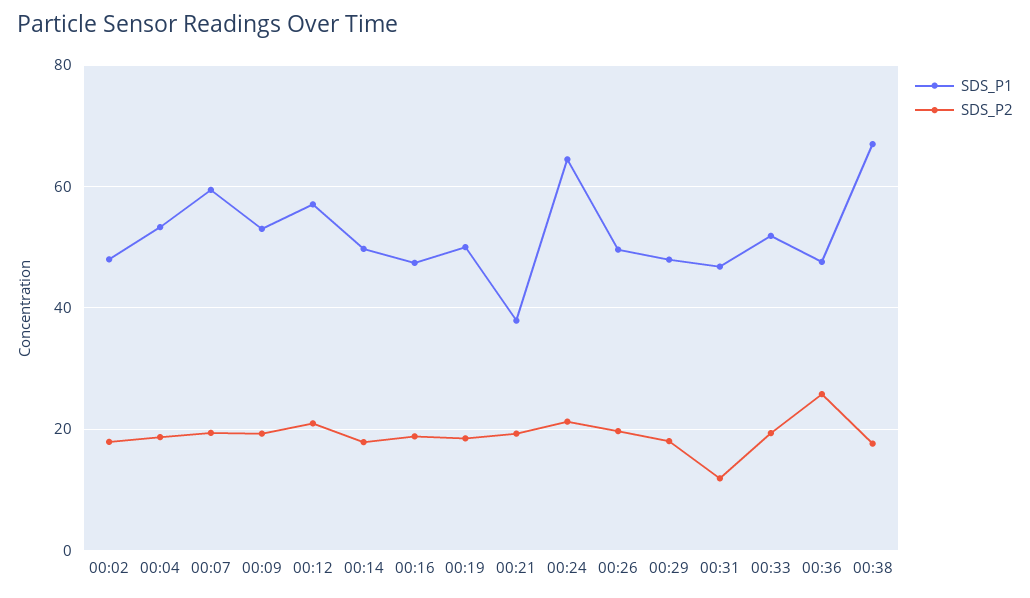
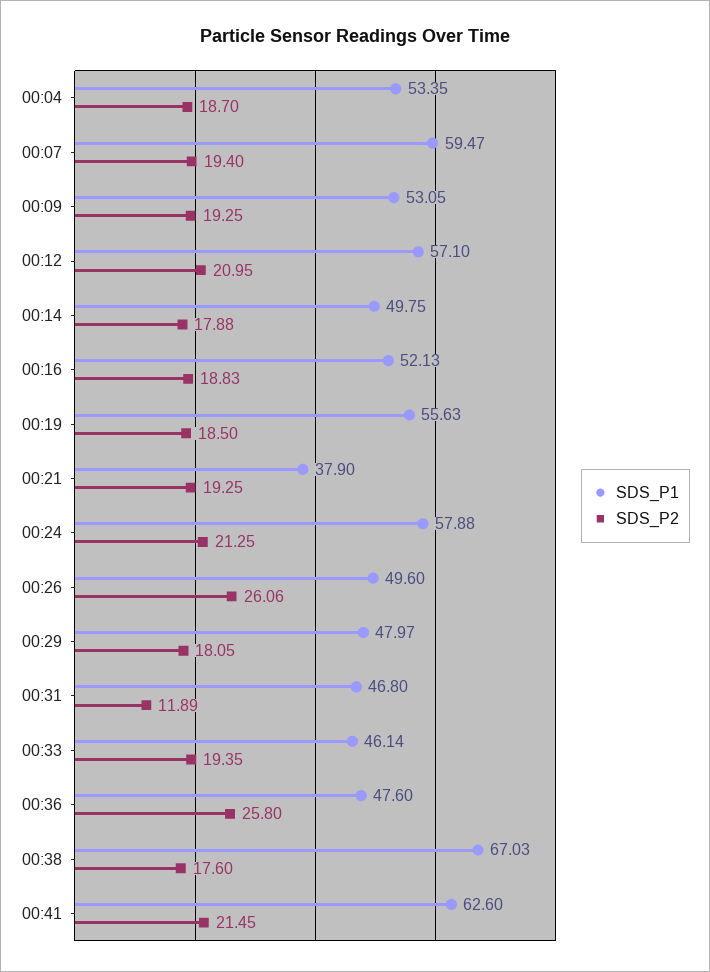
SDS_P1, 00:02: 48 -> none
SDS_P2, 00:02: 18 -> none
SDS_P1, 00:16: 48 -> 52.13
SDS_P1, 00:19: 50 -> 55.63
SDS_P1, 00:24: 64 -> 57.88
SDS_P2, 00:26: 20 -> 26.06
SDS_P1, 00:33: 52 -> 46.14
SDS_P1, 00:41: none -> 62.6
SDS_P2, 00:41: none -> 21.45

